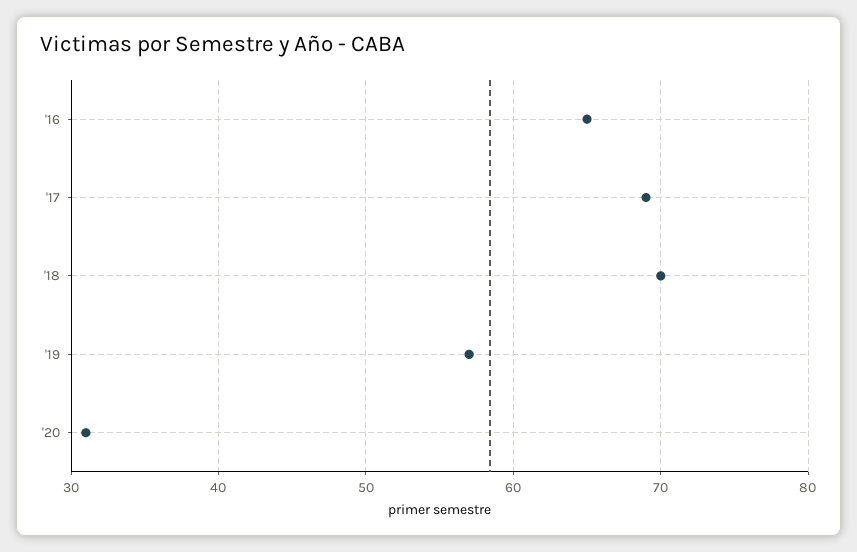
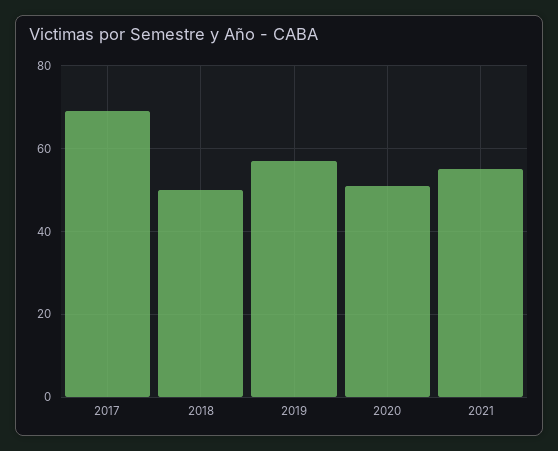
'16: 65 -> none
'18: 70 -> 50
'20: 31 -> 50
2021: none -> 55

